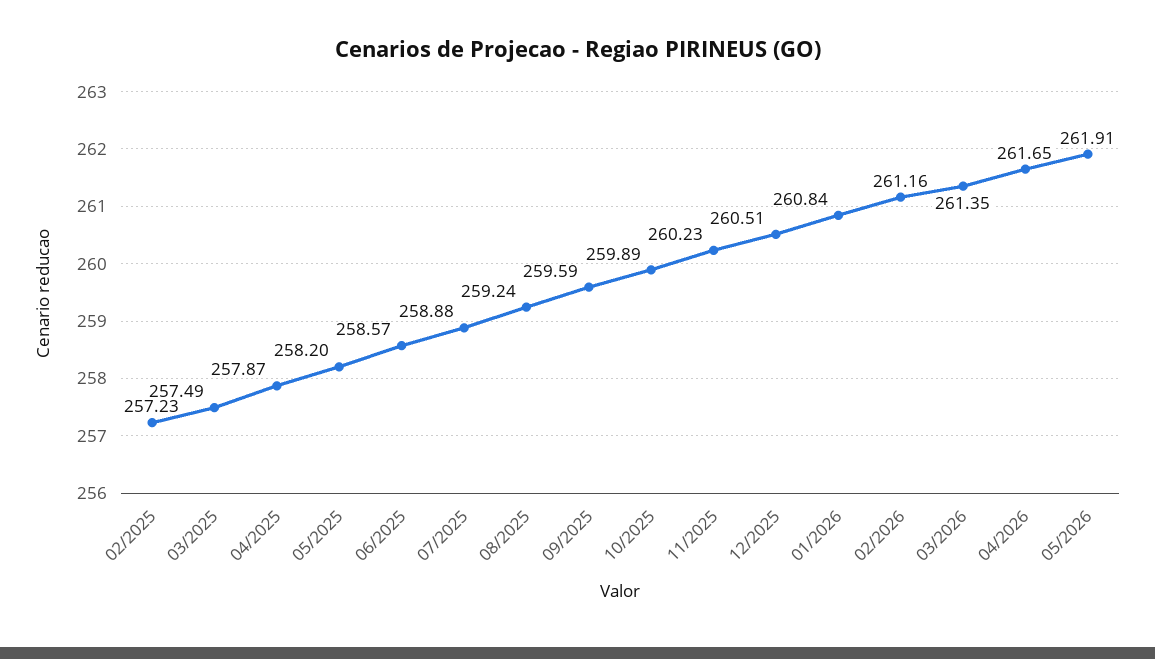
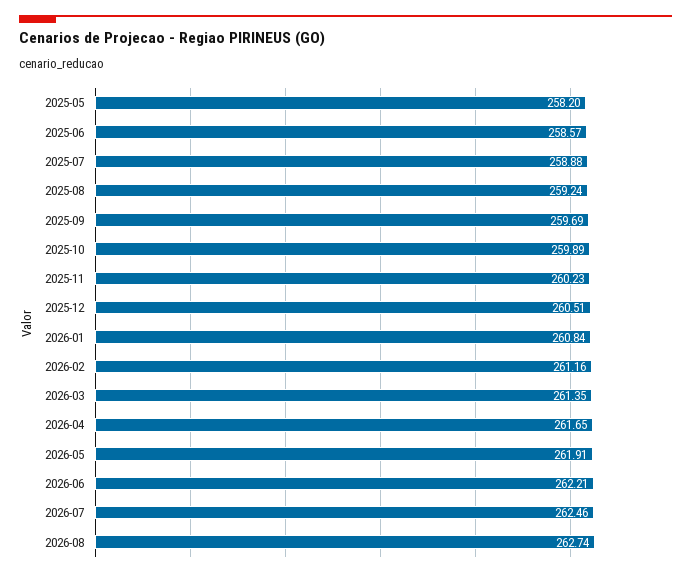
02/2025: 257.23 -> none
03/2025: 257.49 -> none
04/2025: 257.87 -> none
09/2025: 259.59 -> 259.69
2026-06: none -> 262.21
2026-07: none -> 262.46
2026-08: none -> 262.74

